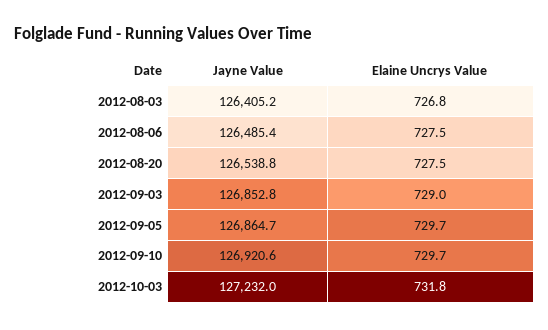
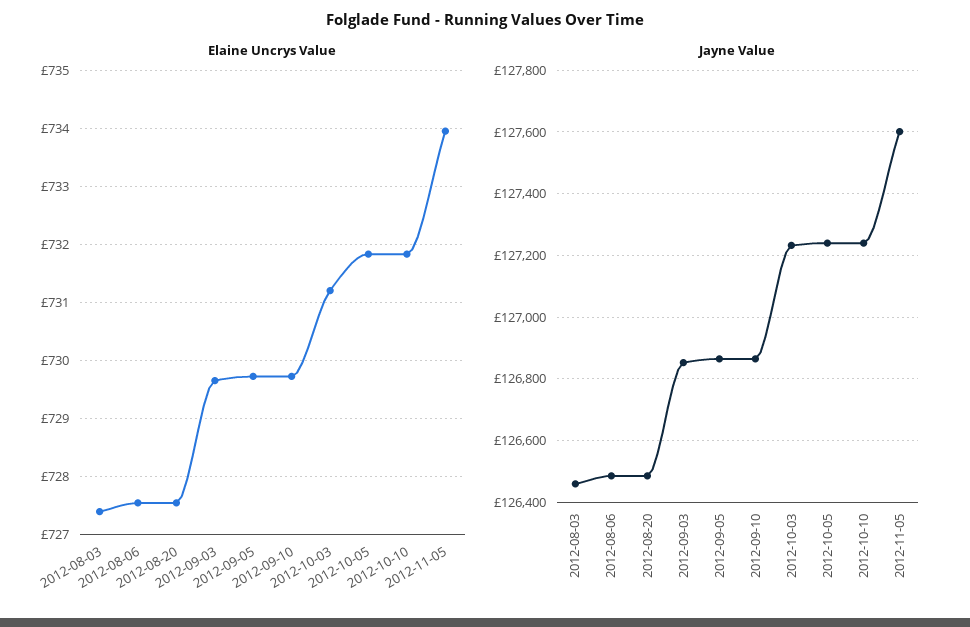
Jayne Value, 2012-08-03: 126405.2 -> 126460
Elaine Uncrys Value, 2012-08-03: 726.8 -> 727.4
Jayne Value, 2012-08-20: 126538.8 -> 126480
Elaine Uncrys Value, 2012-09-03: 729 -> 729.6
Jayne Value, 2012-09-10: 126920.6 -> 126860
Elaine Uncrys Value, 2012-10-03: 731.8 -> 731.2
Elaine Uncrys Value, 2012-10-05: none -> 731.8
Elaine Uncrys Value, 2012-10-10: none -> 731.8
Elaine Uncrys Value, 2012-11-05: none -> 734
Jayne Value, 2012-10-05: none -> 127240
Jayne Value, 2012-10-10: none -> 127240
Jayne Value, 2012-11-05: none -> 127600

